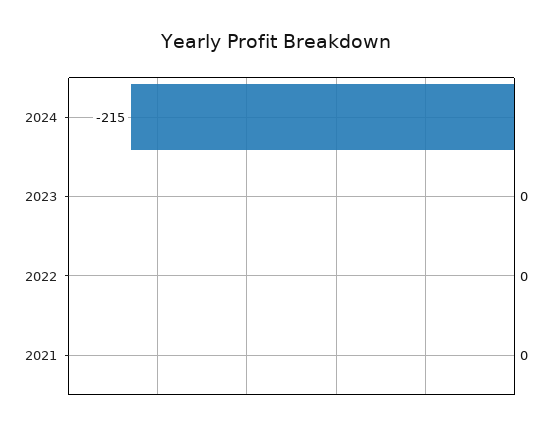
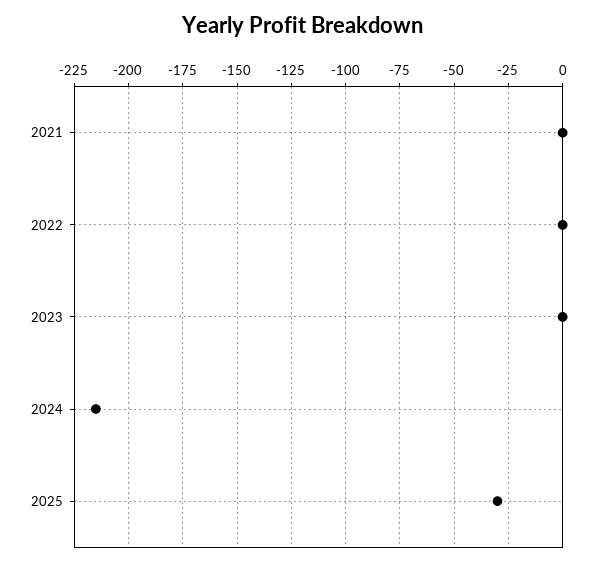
2025: none -> -30

